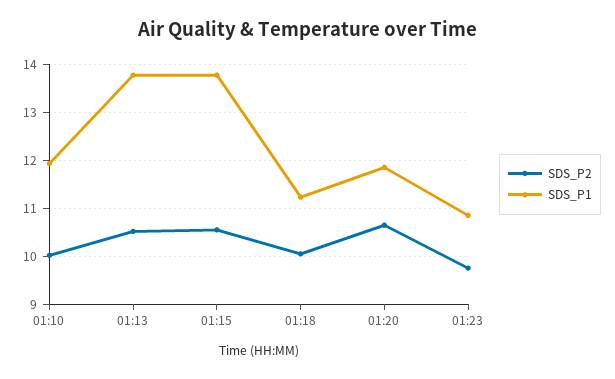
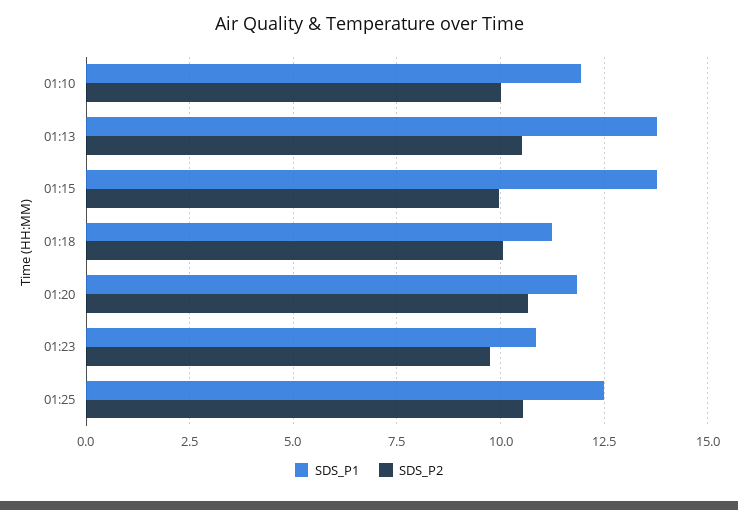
SDS_P2, 01:15: 10.6 -> 10
SDS_P1, 01:25: none -> 12.5
SDS_P2, 01:25: none -> 10.5

